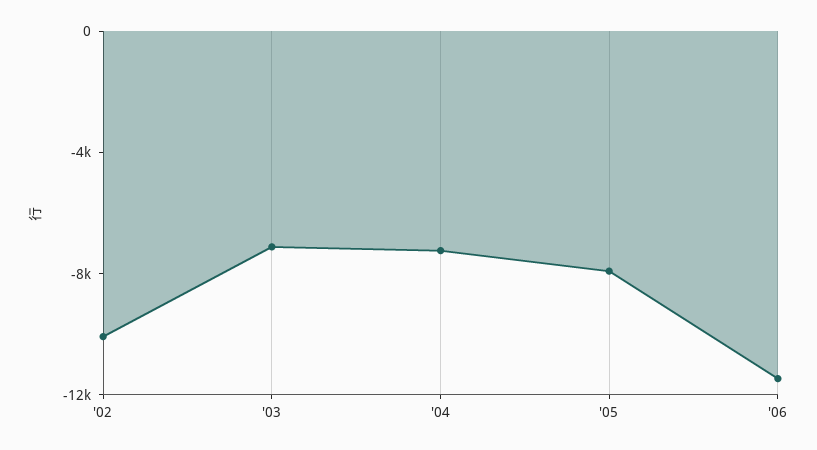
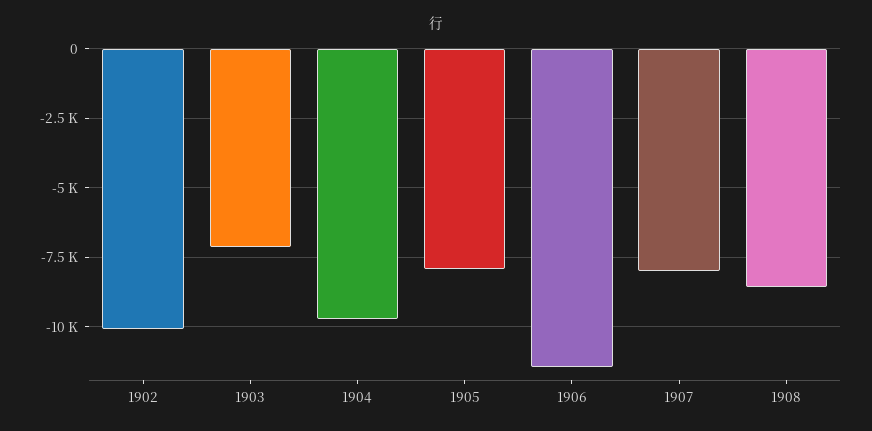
'04: -7000 -> -9750
1907: none -> -8000
1908: none -> -8500

